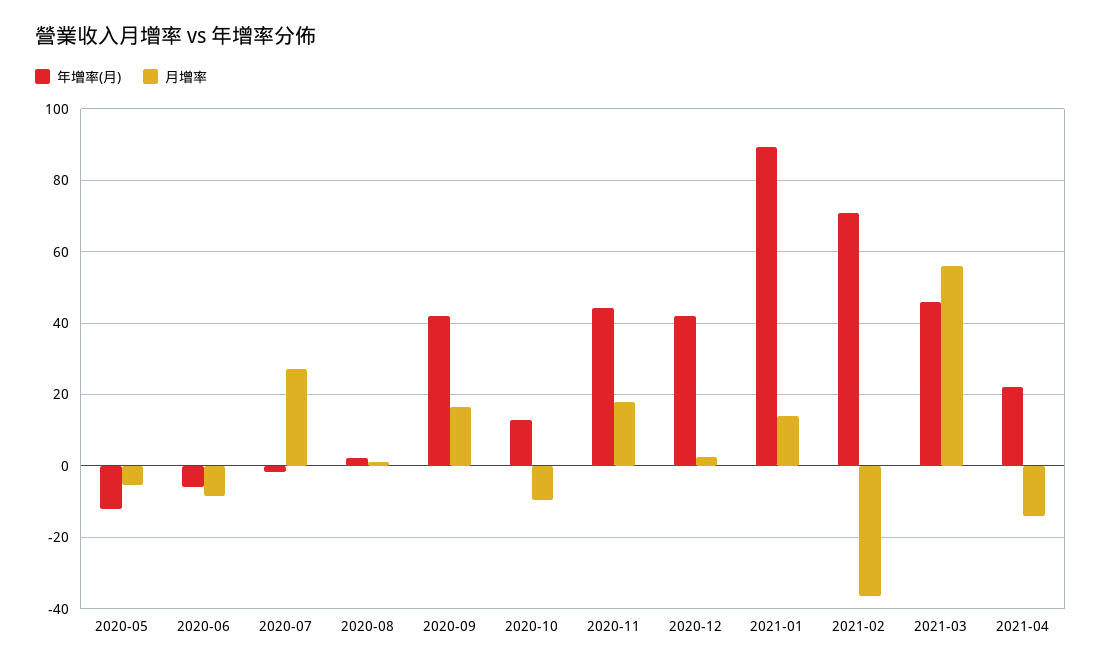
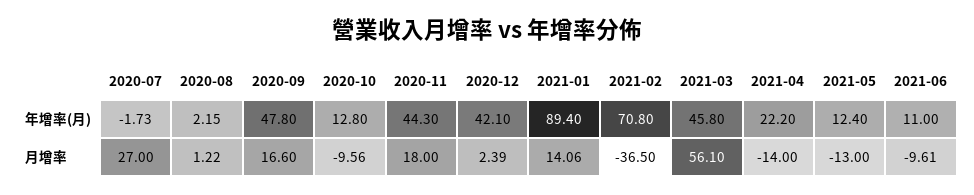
年增率(月), 2020-05: -12 -> none
月增率, 2020-05: -6 -> none
年增率(月), 2020-06: -6 -> none
月增率, 2020-06: -8 -> none
年增率(月), 2020-09: 42 -> 47.8
年增率(月), 2021-05: none -> 12.4
年增率(月), 2021-06: none -> 11
月增率, 2021-05: none -> -13
月增率, 2021-06: none -> -9.61

